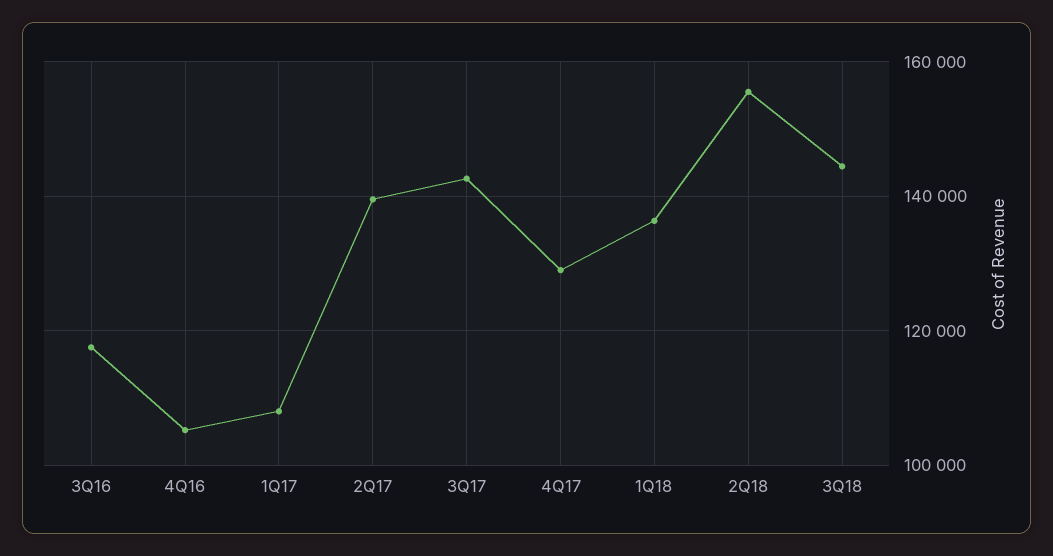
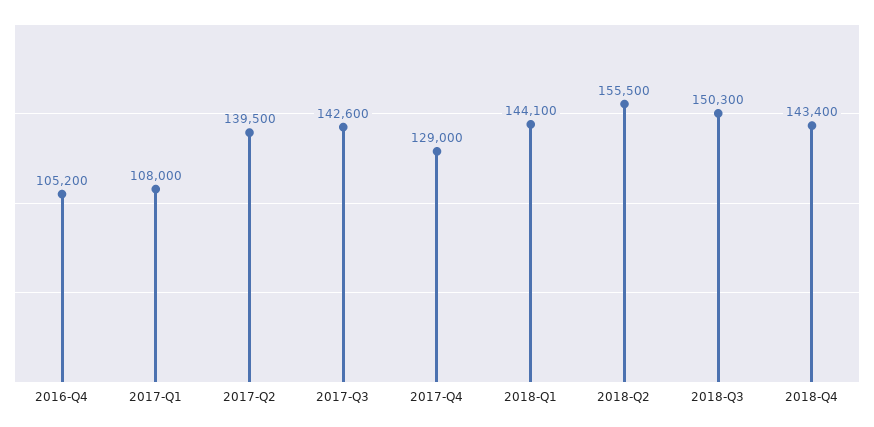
3Q16: 118000 -> none
1Q18: 136000 -> 144100
3Q18: 144000 -> 150300
2018-Q4: none -> 143400

